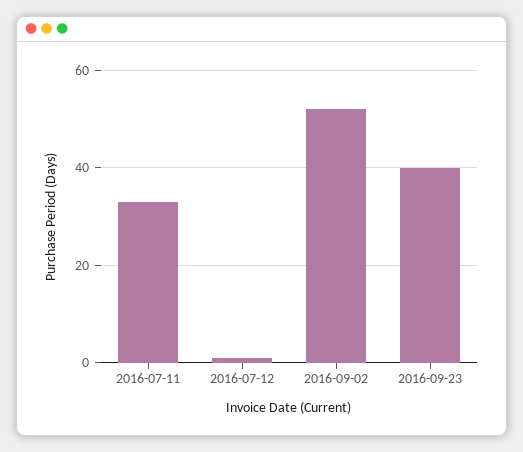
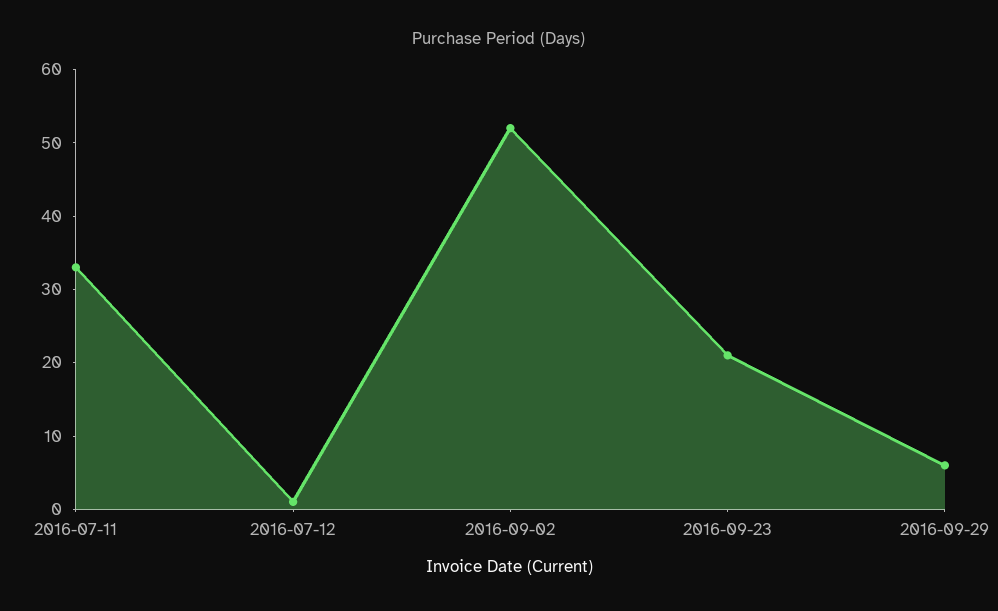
2016-09-23: 40 -> 20
2016-09-29: none -> 5

